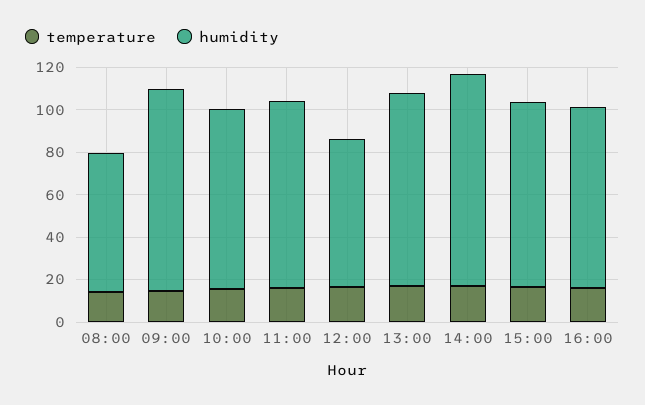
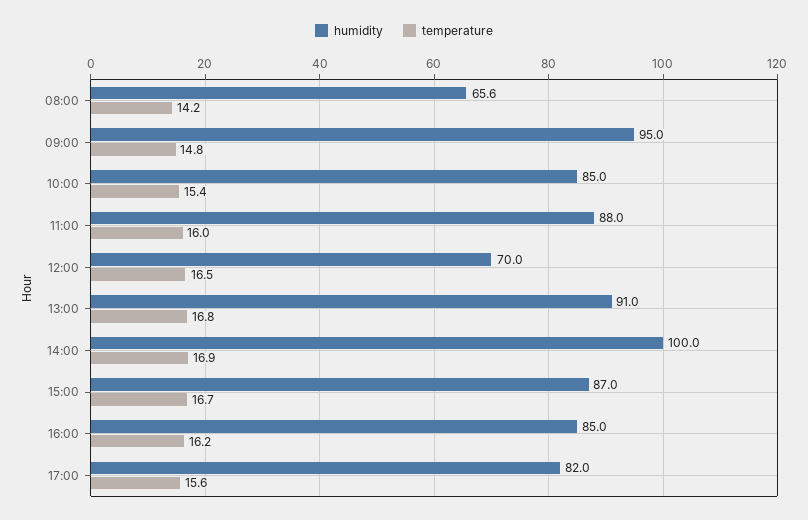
humidity, 17:00: none -> 82
temperature, 17:00: none -> 15.6

